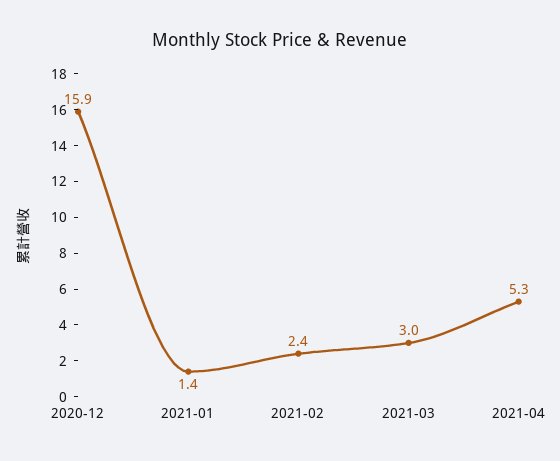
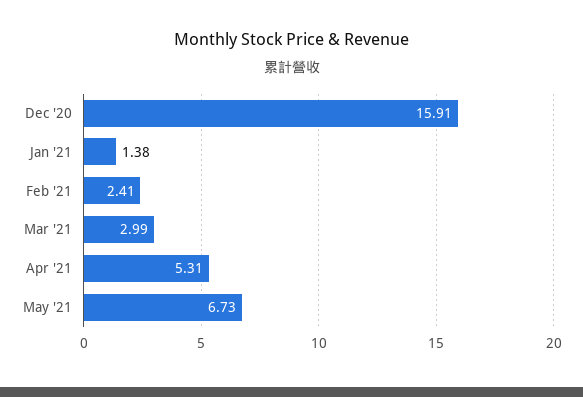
May '21: none -> 6.73

